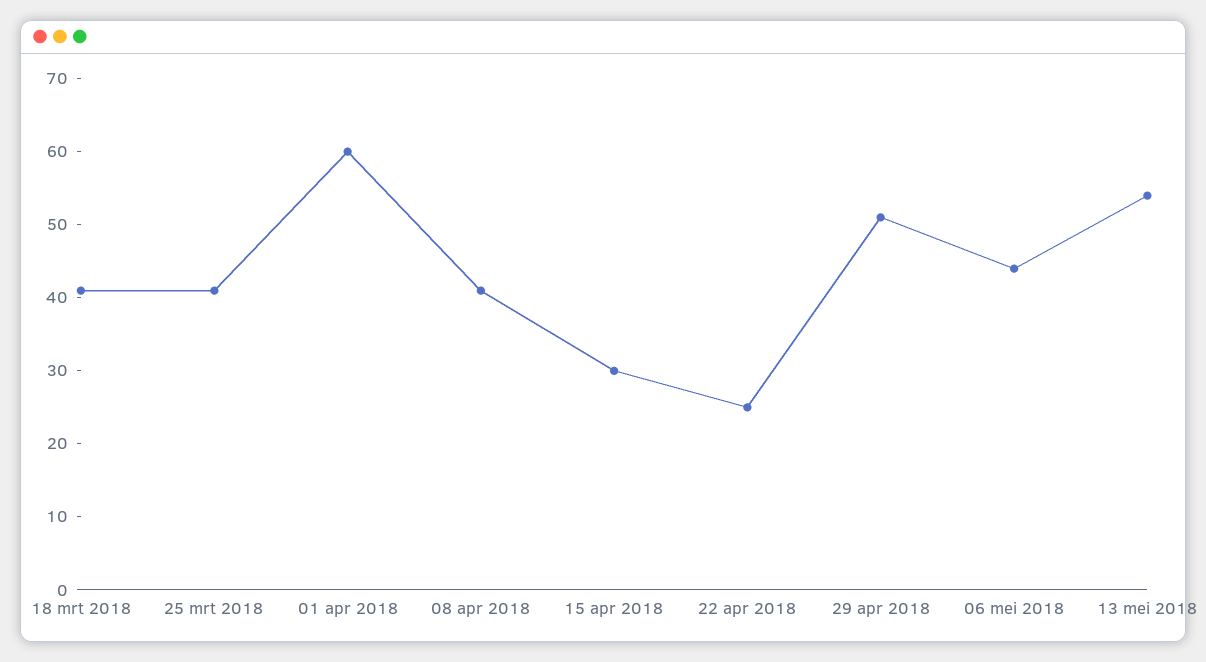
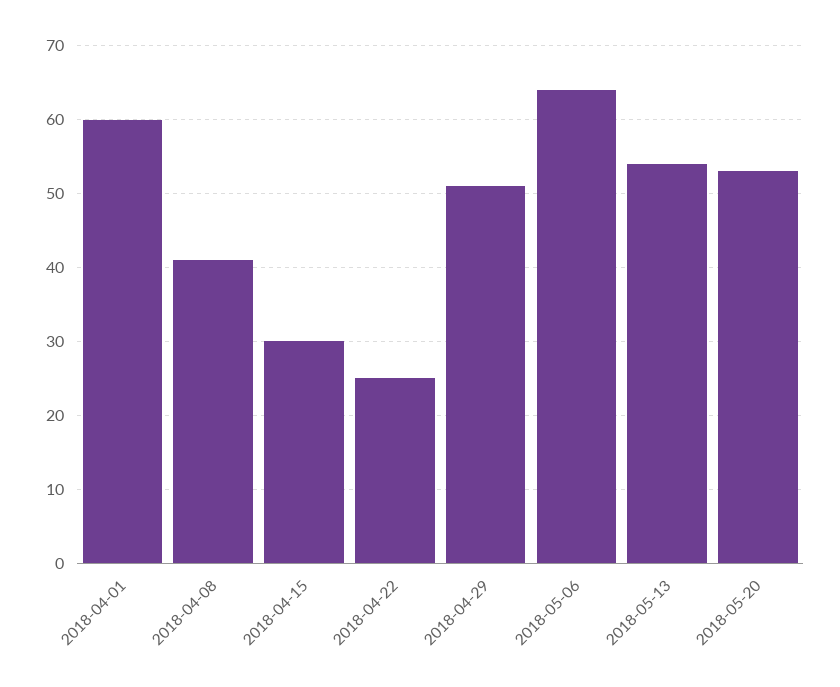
18 mrt 2018: 40 -> none
25 mrt 2018: 40 -> none
06 mei 2018: 45 -> 64
2018-05-20: none -> 53

